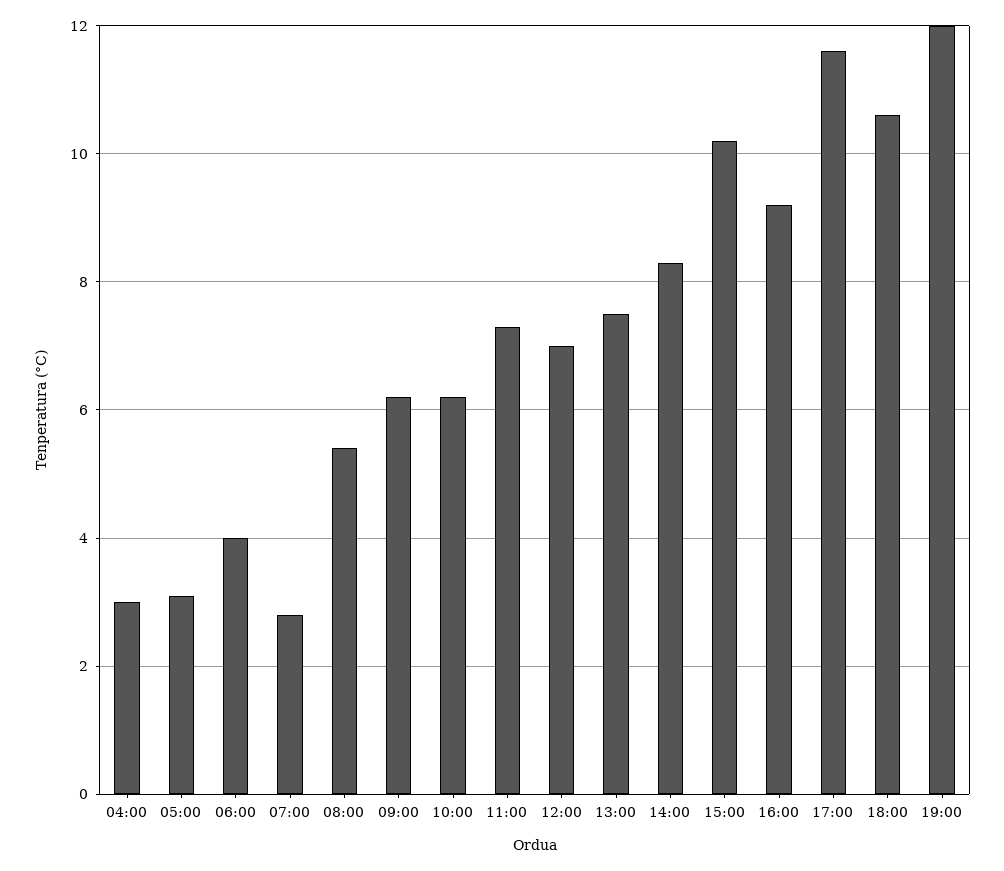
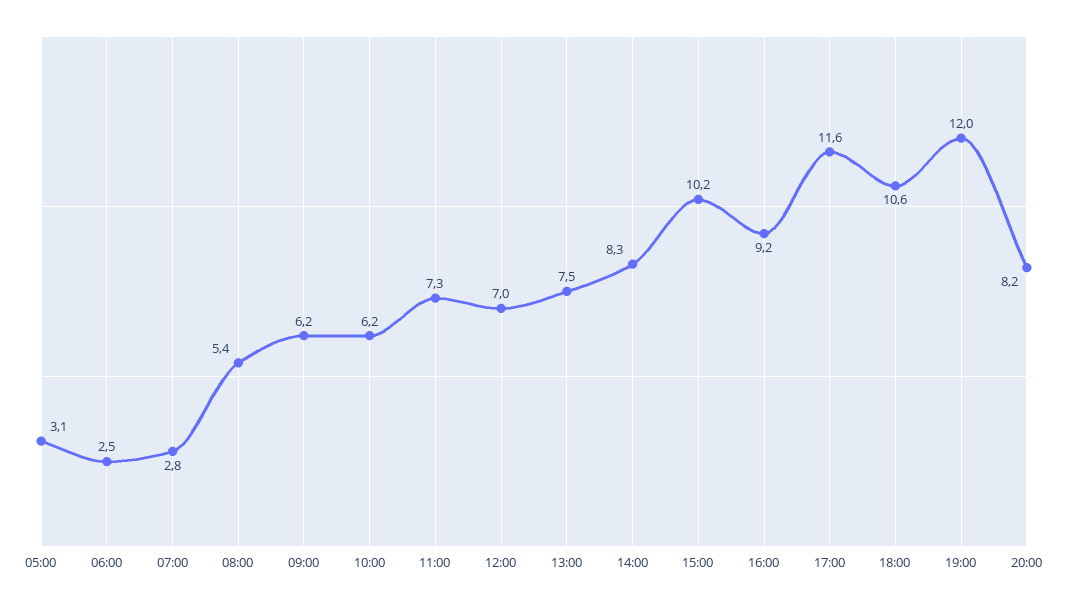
04:00: 3 -> none
06:00: 4 -> 2.5
20:00: none -> 8.2

